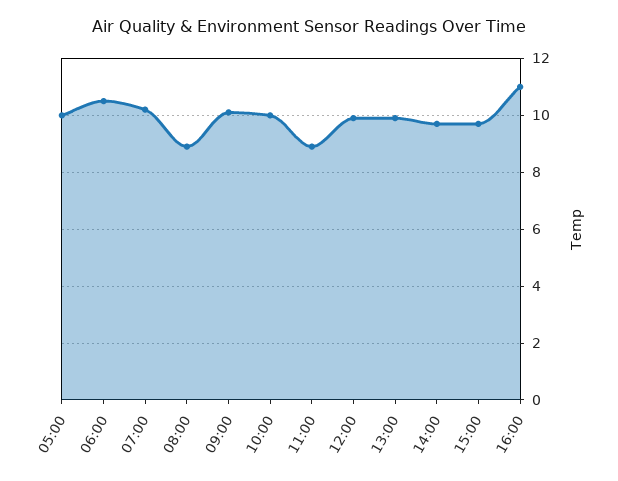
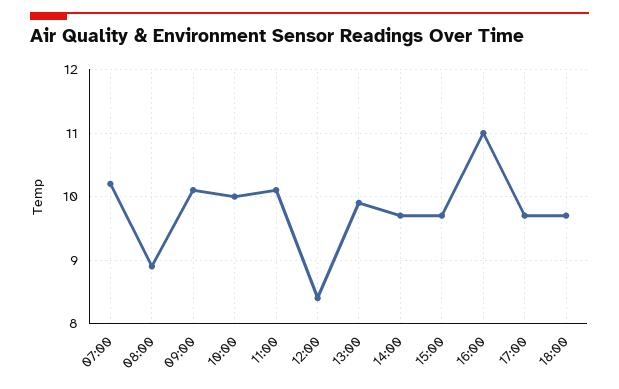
05:00: 10 -> none
06:00: 10.5 -> none
11:00: 9 -> 10.1
12:00: 10 -> 8.4
17:00: none -> 9.7
18:00: none -> 9.7

